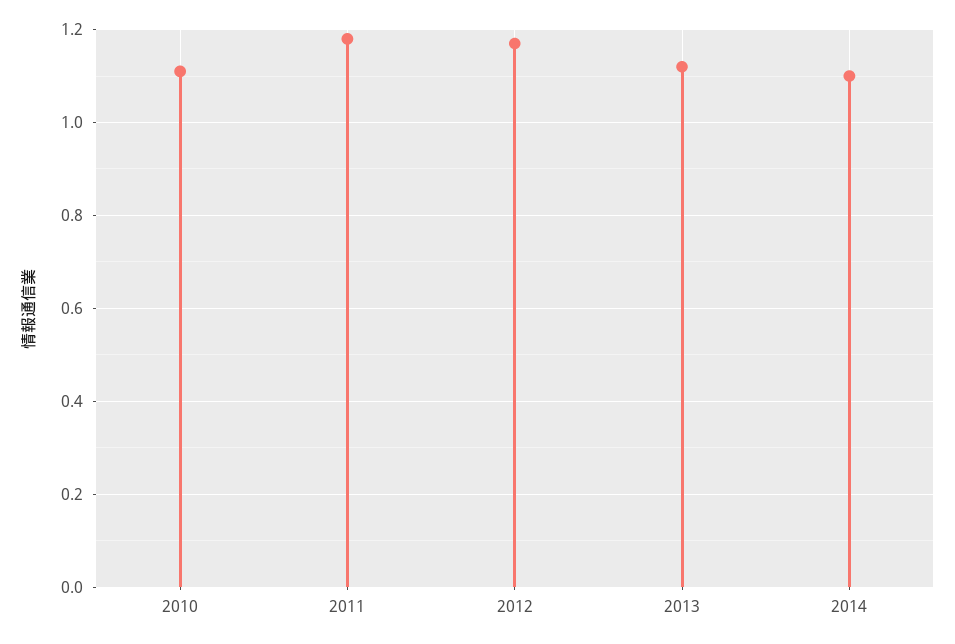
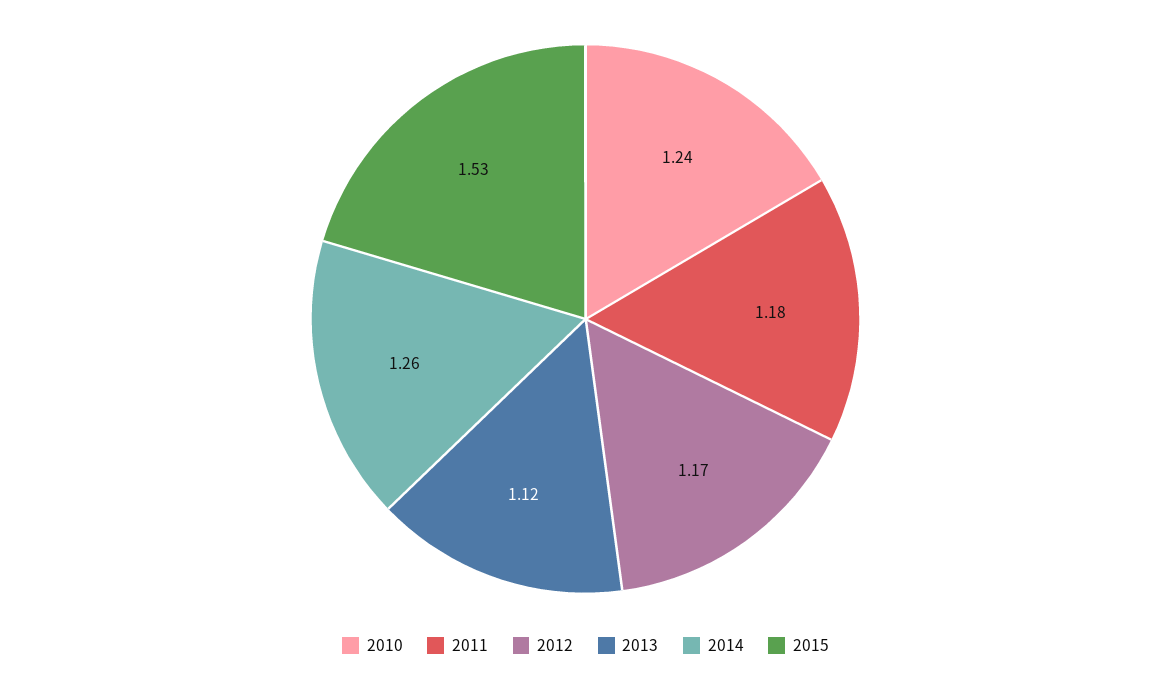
2010: 1.1 -> 1.24
2014: 1.1 -> 1.26
2015: none -> 1.53

